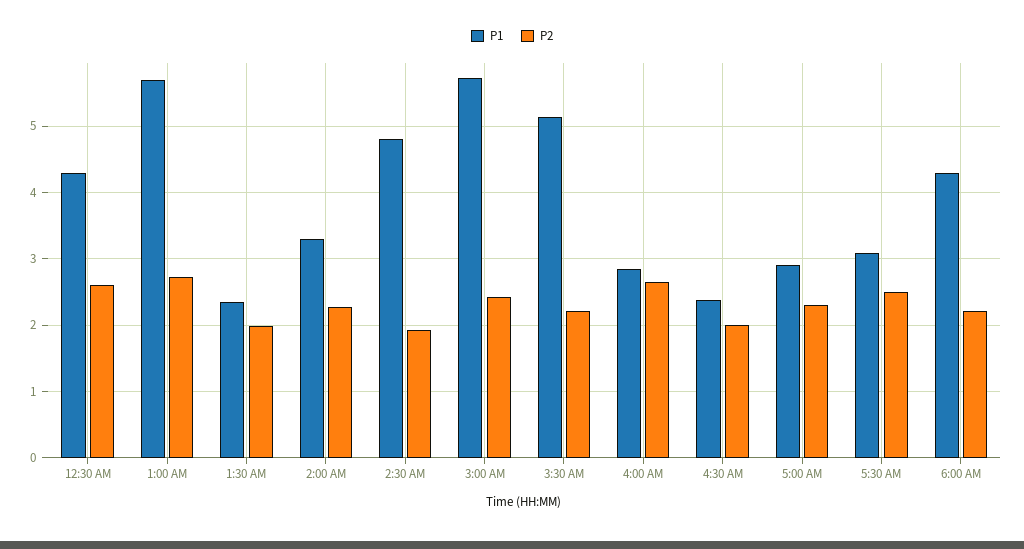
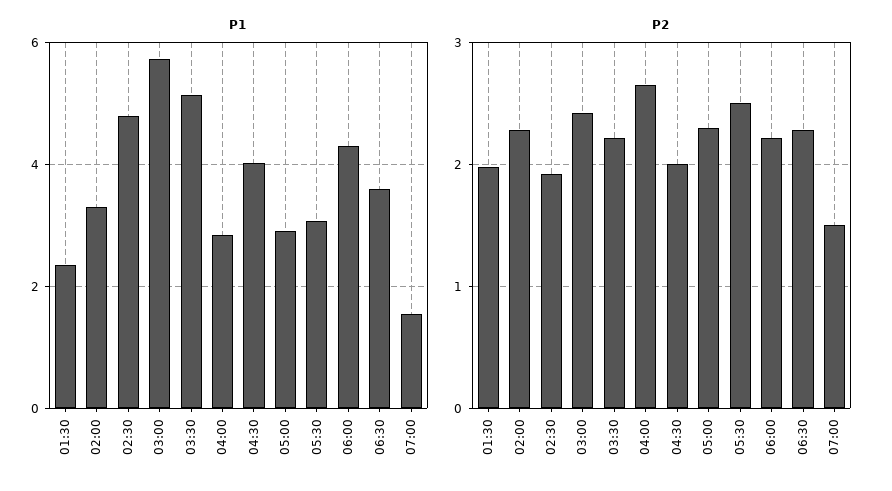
P1, 12:30 AM: 4.3 -> none
P2, 12:30 AM: 2.6 -> none
P1, 1:00 AM: 5.7 -> none
P2, 1:00 AM: 2.7 -> none
P1, 4:30 AM: 2.4 -> 4
P1, 06:30: none -> 3.6
P1, 07:00: none -> 1.6
P2, 06:30: none -> 2.3
P2, 07:00: none -> 1.5

